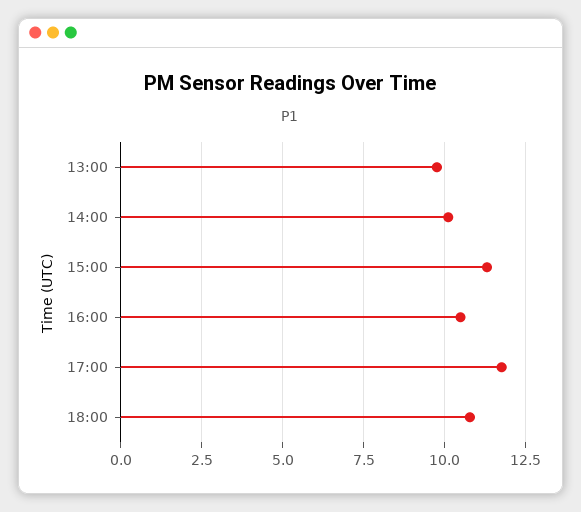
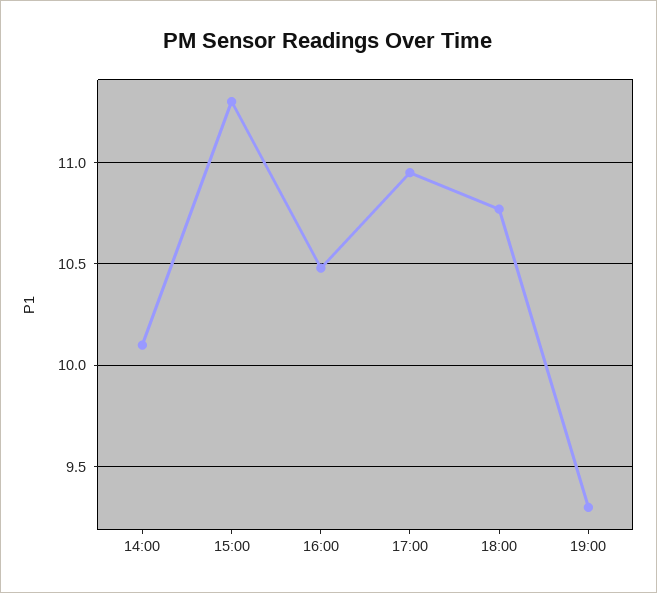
13:00: 9.75 -> none
17:00: 11.75 -> 10.95
19:00: none -> 9.3

